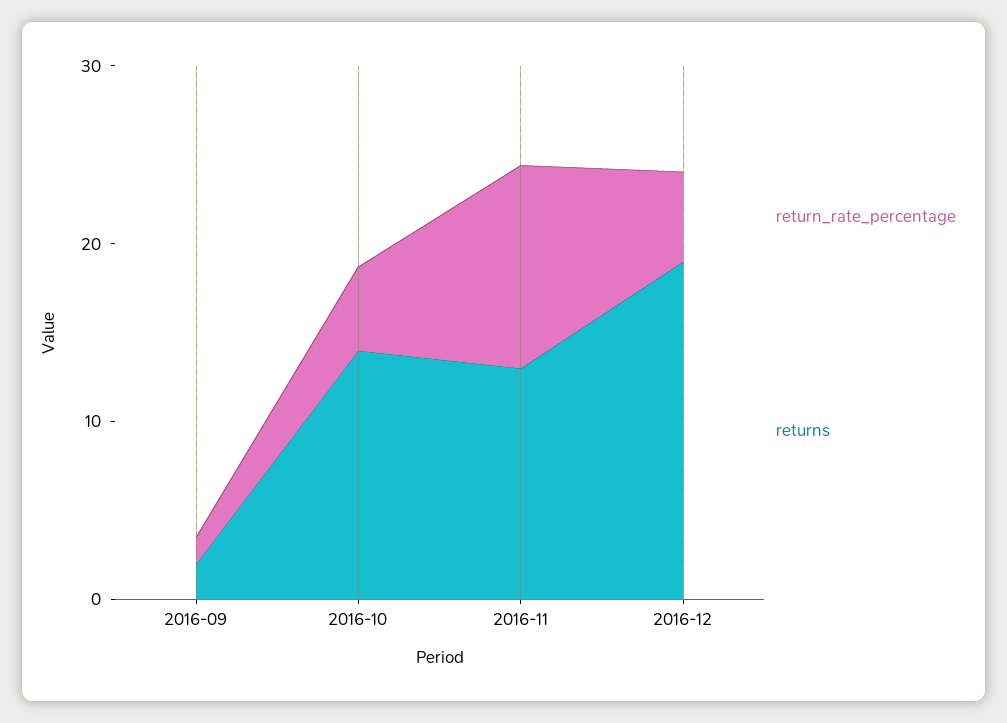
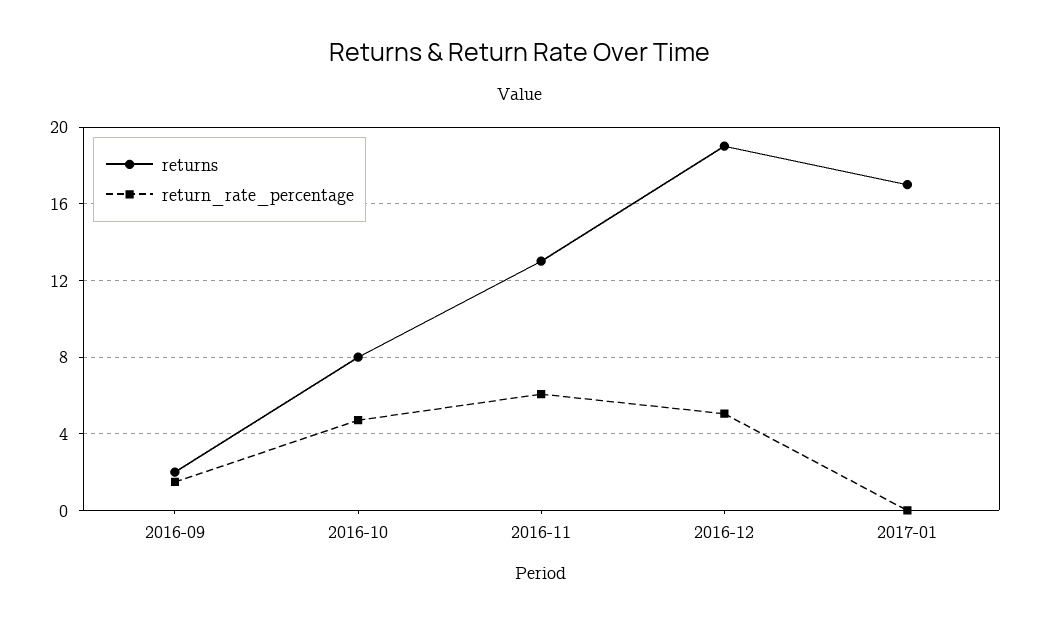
returns, 2016-10: 14 -> 8
return_rate_percentage, 2016-11: 12 -> 6
returns, 2017-01: none -> 17
return_rate_percentage, 2017-01: none -> 0

